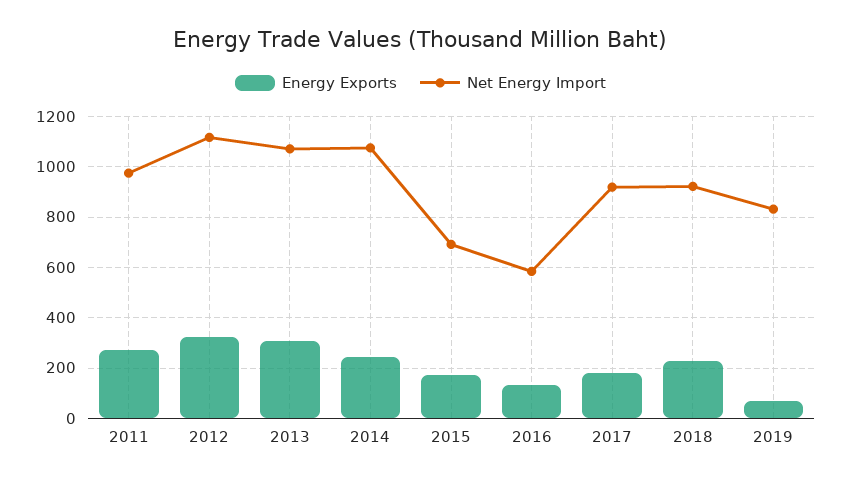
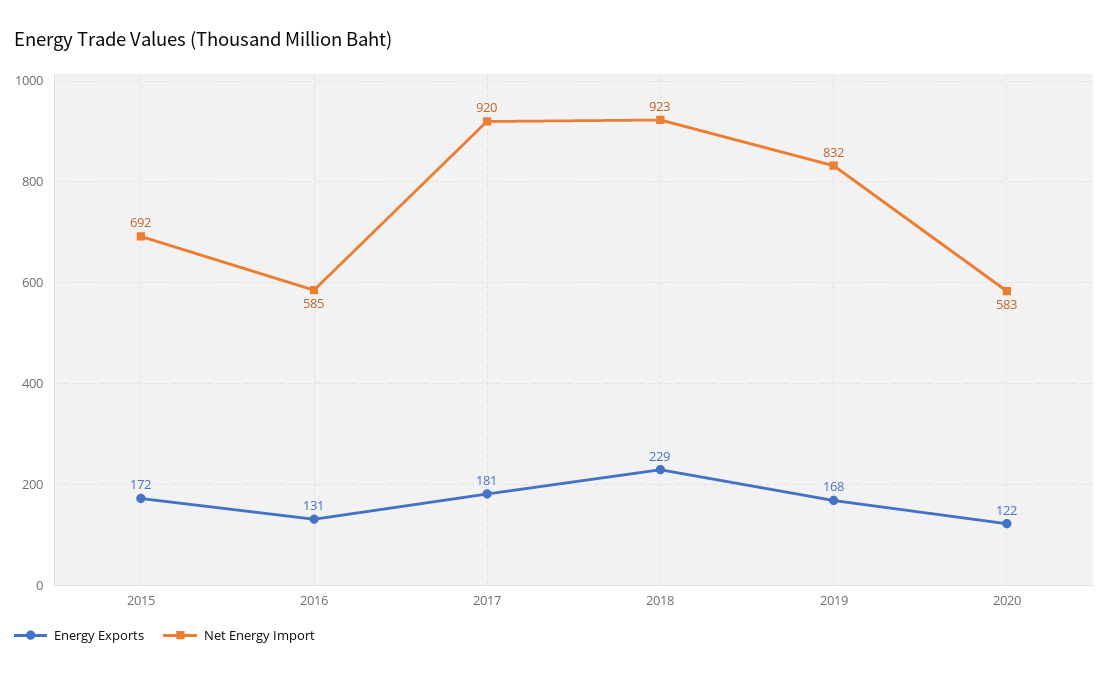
Energy Exports, 2011: 275 -> none
Net Energy Import, 2011: 975 -> none
Energy Exports, 2012: 325 -> none
Net Energy Import, 2012: 1125 -> none
Energy Exports, 2013: 300 -> none
Net Energy Import, 2013: 1075 -> none
Energy Exports, 2014: 250 -> none
Net Energy Import, 2014: 1075 -> none
Energy Exports, 2019: 75 -> 168
Energy Exports, 2020: none -> 122
Net Energy Import, 2020: none -> 583

